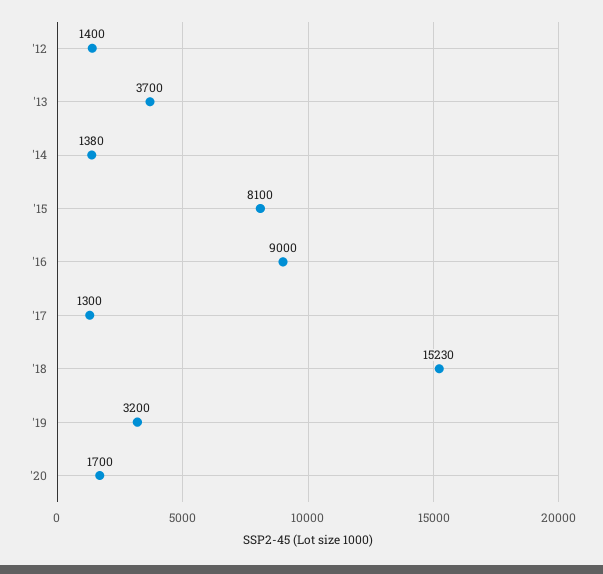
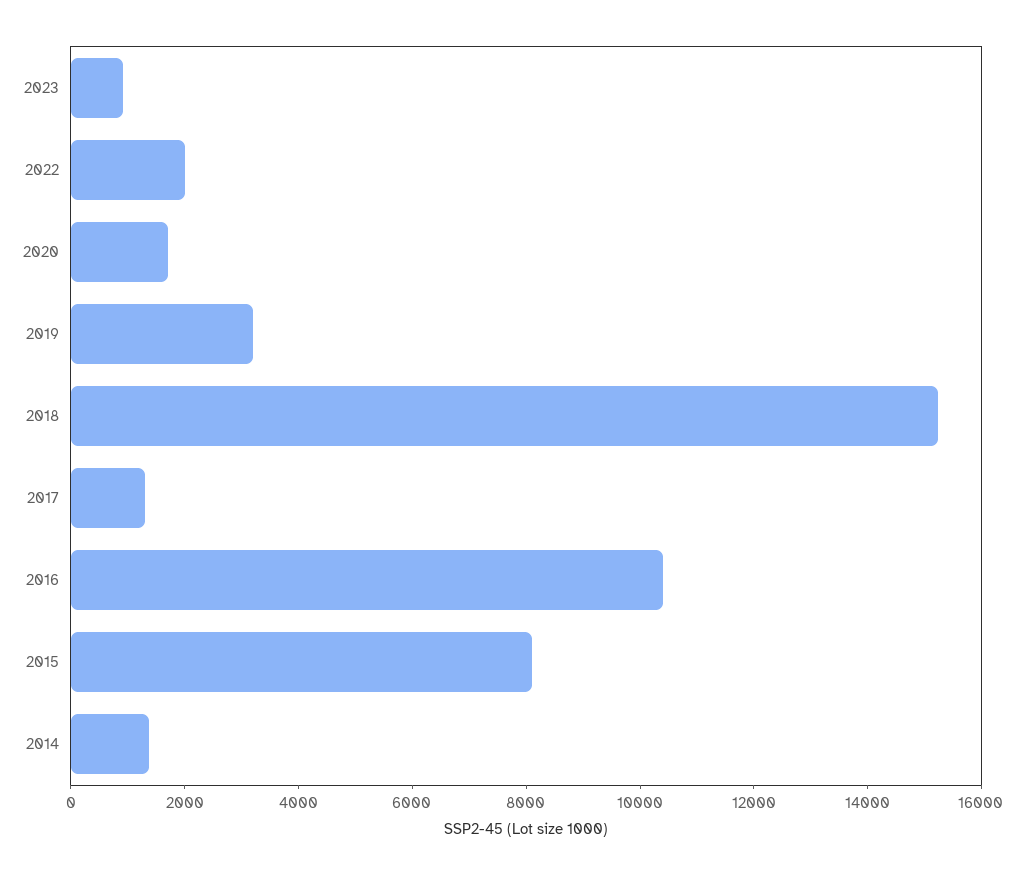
'12: 1400 -> none
'13: 3700 -> none
'16: 9000 -> 10500
2023: none -> 1000
2022: none -> 2000

